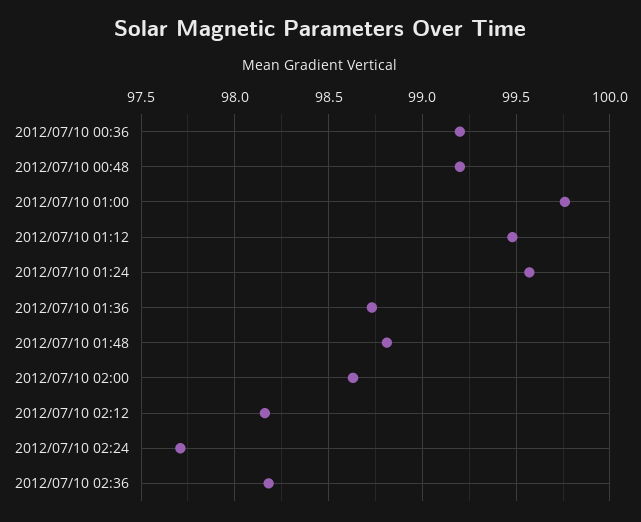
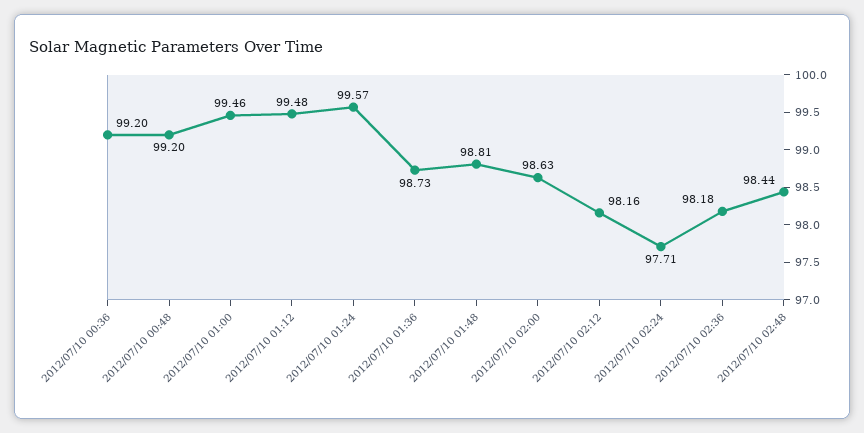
2012/07/10 01:00: 99.75 -> 99.46
2012/07/10 02:48: none -> 98.44

